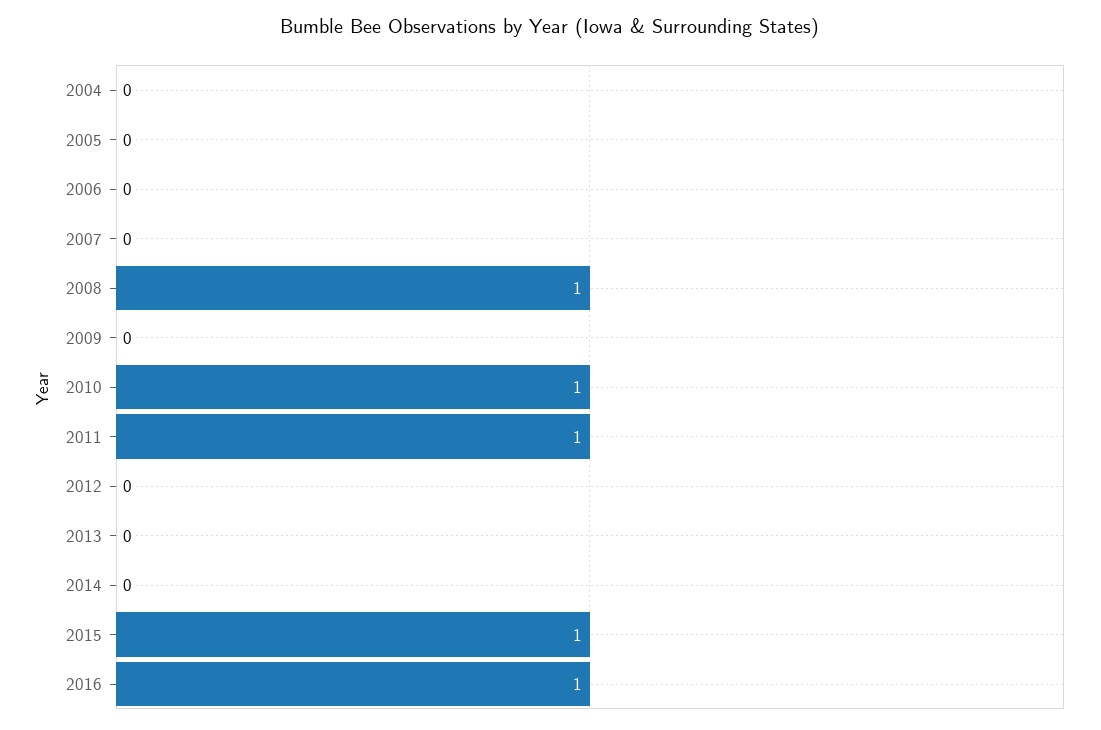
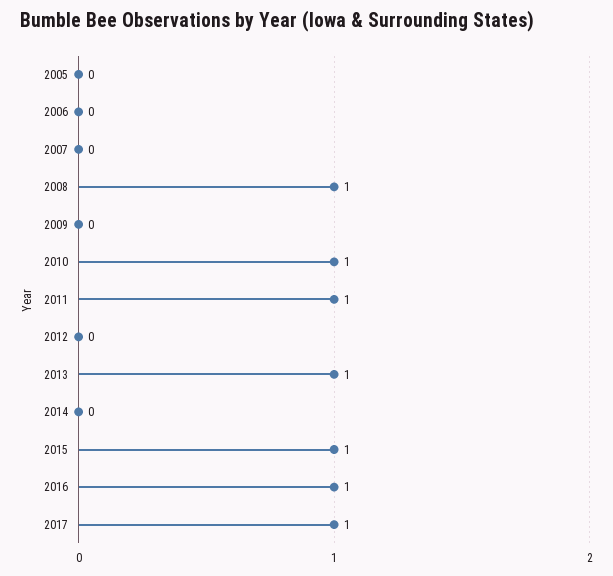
2004: 0 -> none
2013: 0 -> 1
2017: none -> 1

